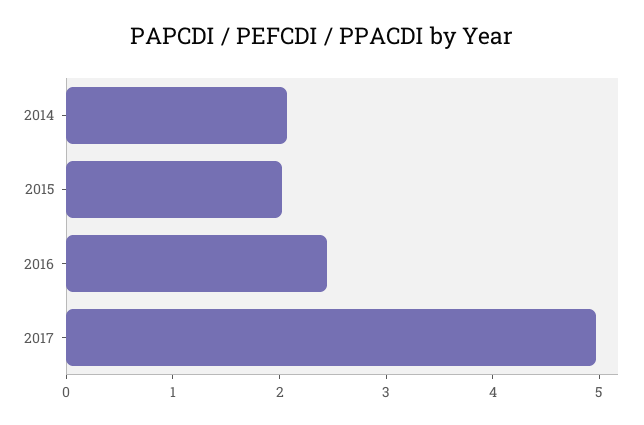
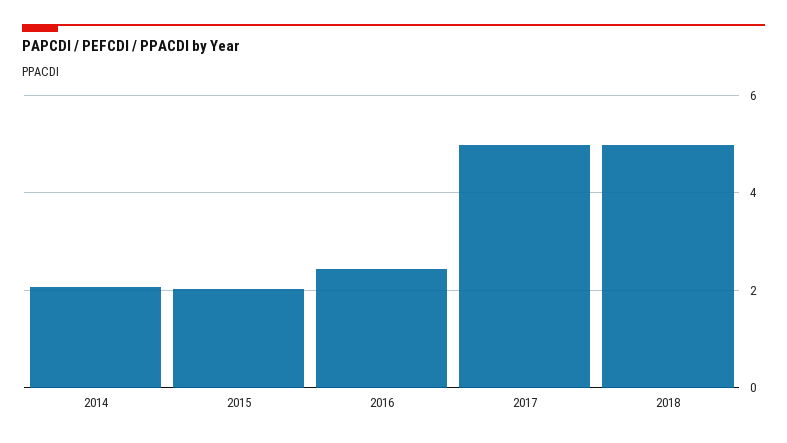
2018: none -> 5

